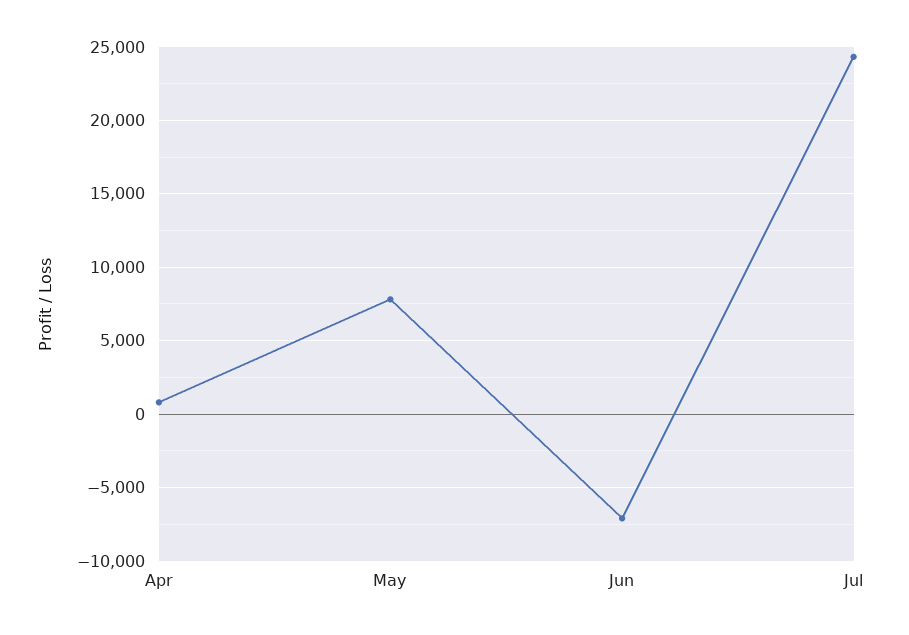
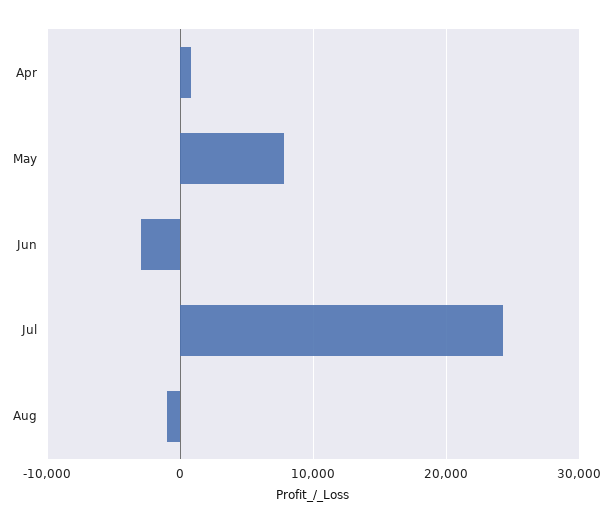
Jun: -7000 -> -3000
Aug: none -> -1000

